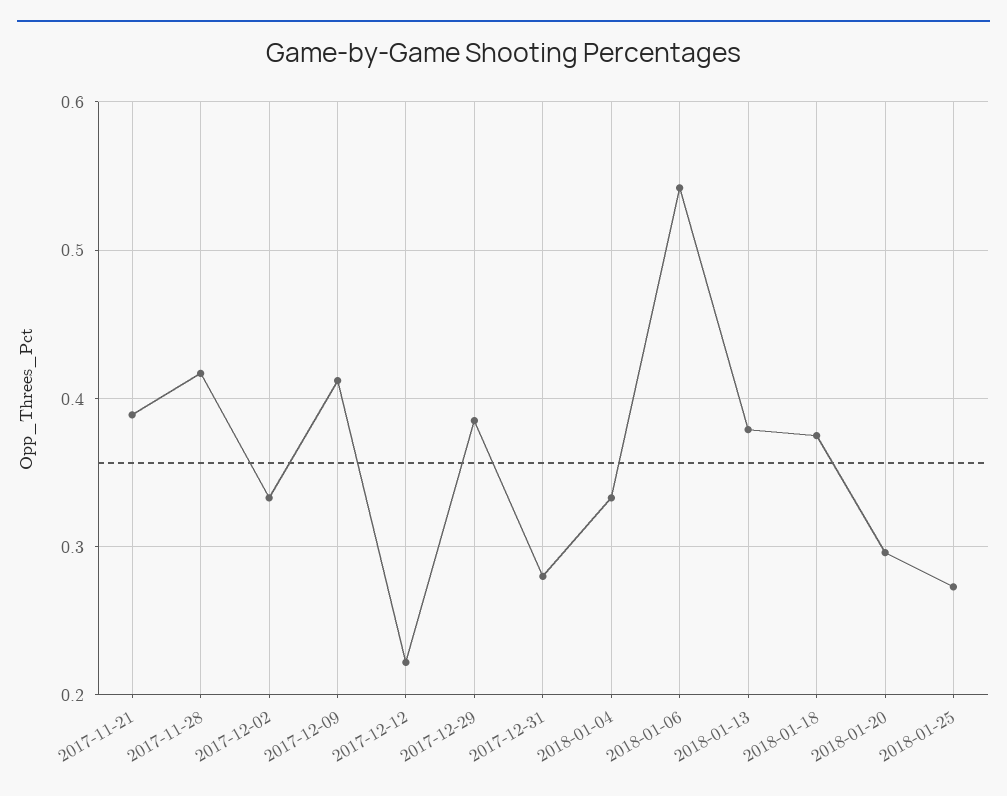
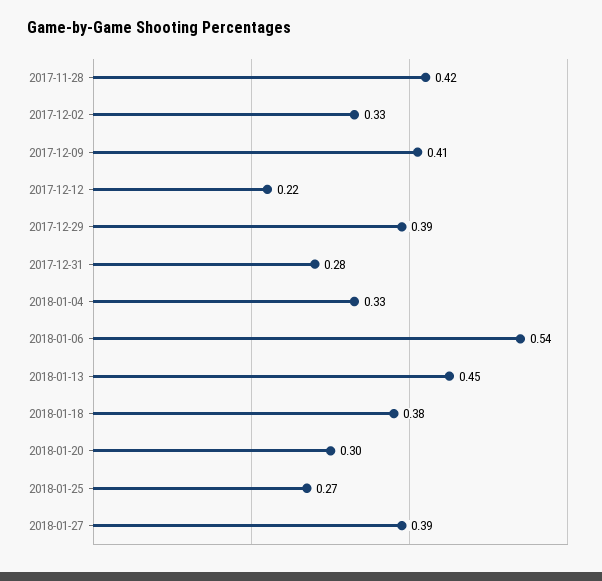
2017-11-21: 0.39 -> none
2018-01-13: 0.38 -> 0.45
2018-01-27: none -> 0.39

